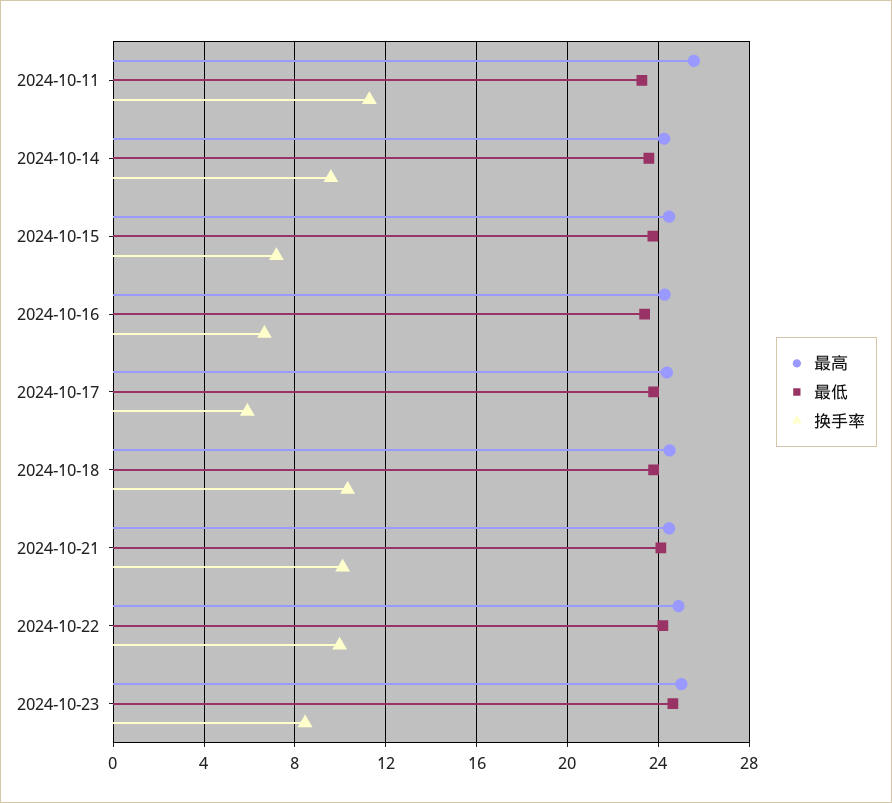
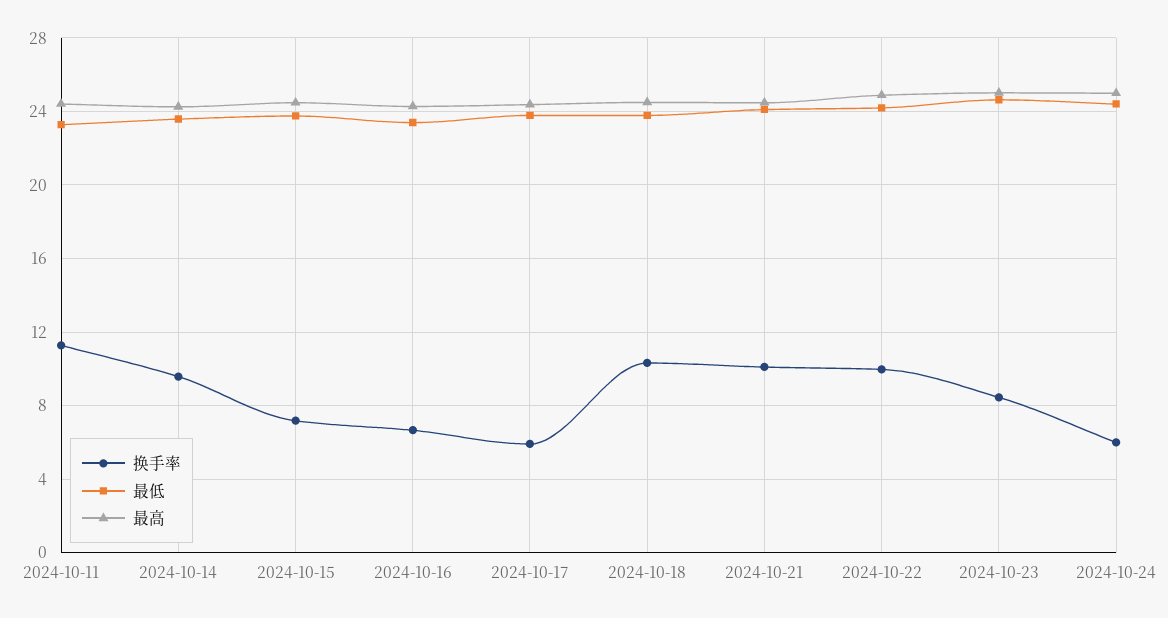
最高, 2024-10-11: 25.5 -> 24.5
换手率, 2024-10-24: none -> 6
最低, 2024-10-24: none -> 24.5
最高, 2024-10-24: none -> 25

